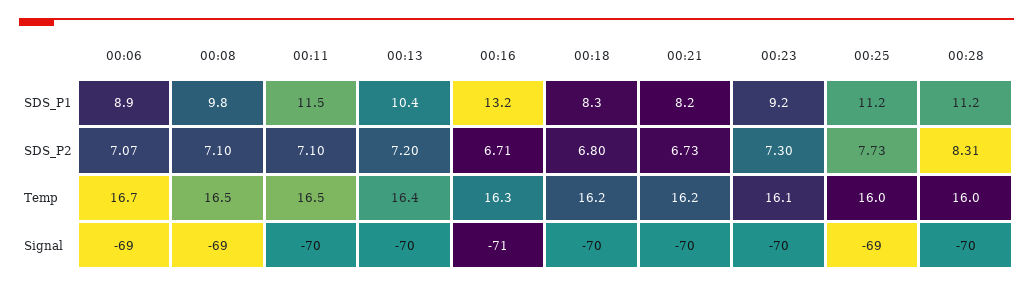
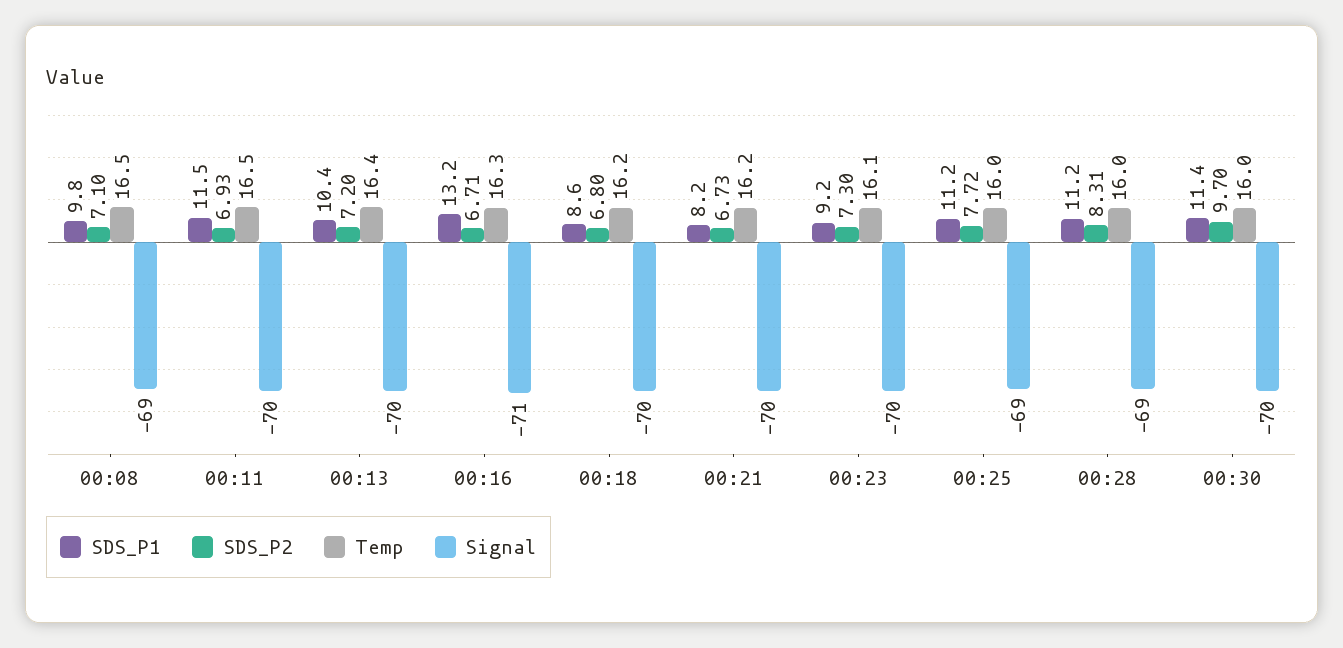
SDS_P1, 00:06: 8.9 -> none
SDS_P1, 00:18: 8.3 -> 8.6
SDS_P2, 00:06: 7.07 -> none
SDS_P2, 00:11: 7.1 -> 6.93
SDS_P2, 00:25: 7.73 -> 7.72
Temp, 00:06: 16.7 -> none
Signal, 00:06: -69 -> none
Signal, 00:28: -70 -> -69
SDS_P1, 00:30: none -> 11.4
SDS_P2, 00:30: none -> 9.7
Temp, 00:30: none -> 16
Signal, 00:30: none -> -70

